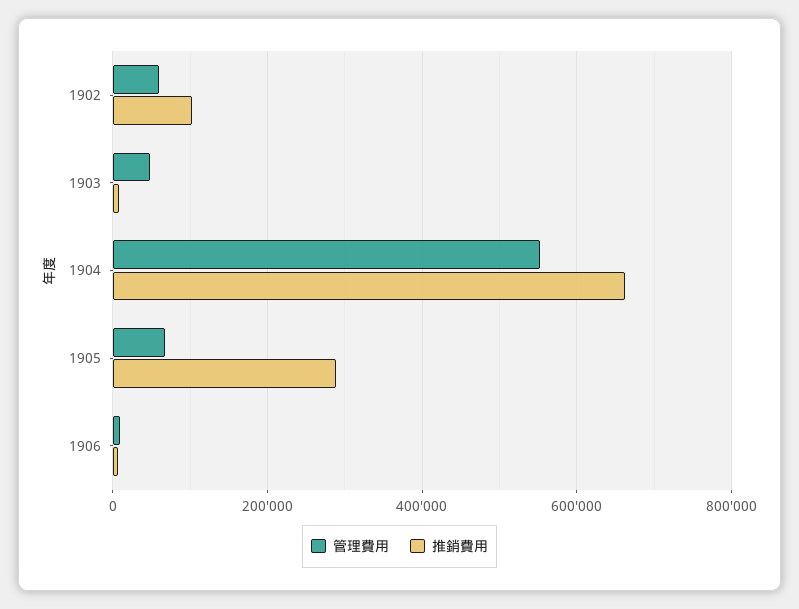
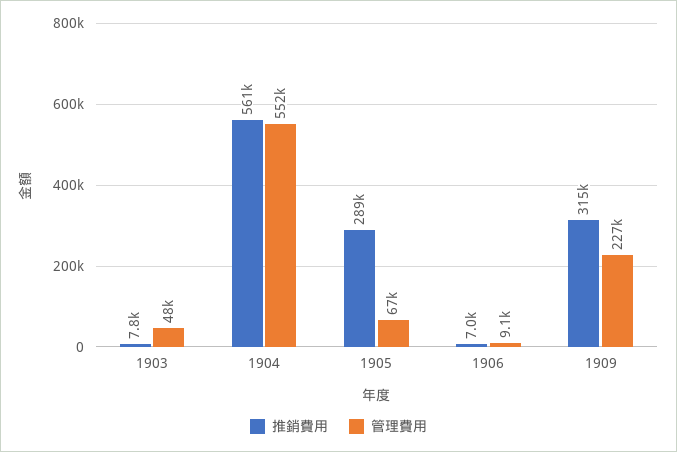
管理費用, 1902: 60000 -> none
推銷費用, 1902: 100000 -> none
推銷費用, 1904: 660000 -> 561000
推銷費用, 1909: none -> 315000
管理費用, 1909: none -> 227000

